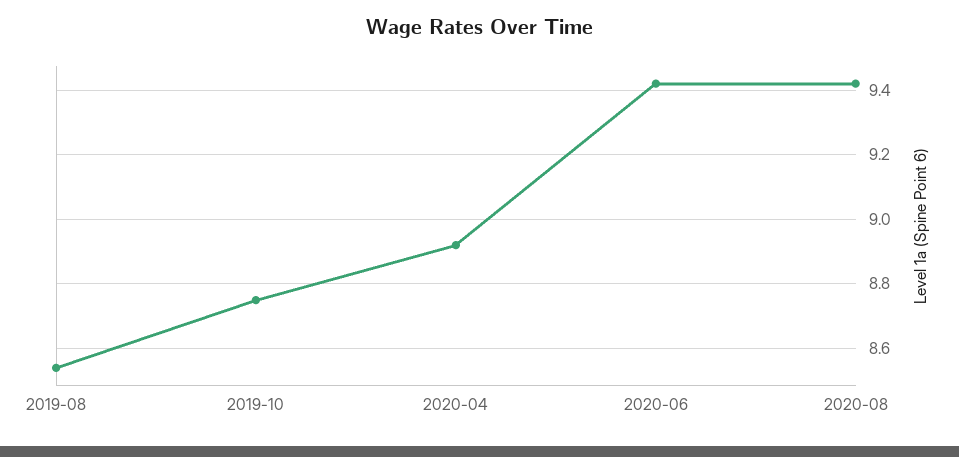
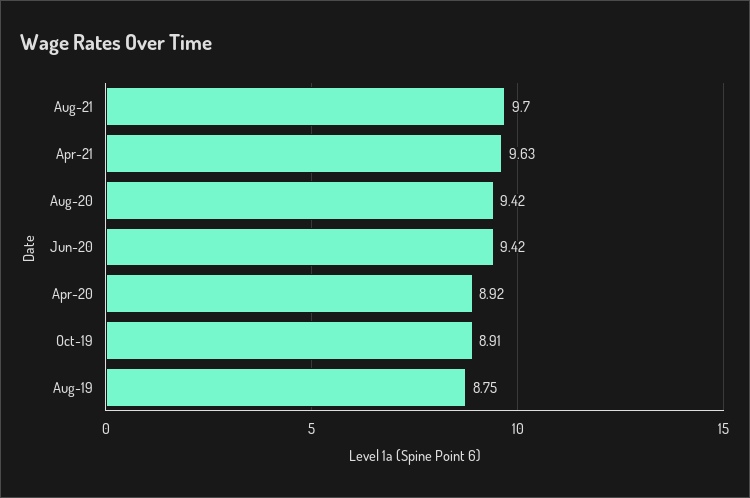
2019-08: 8.55 -> 8.75
2019-10: 8.75 -> 8.91
Aug-21: none -> 9.7
Apr-21: none -> 9.63

